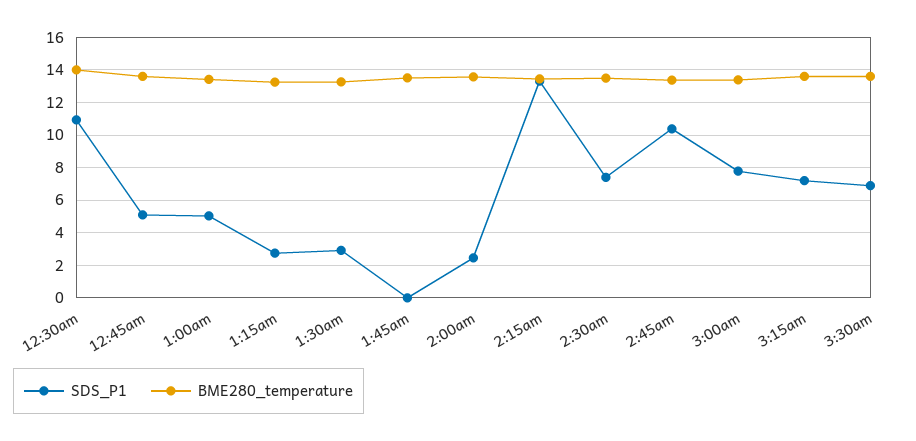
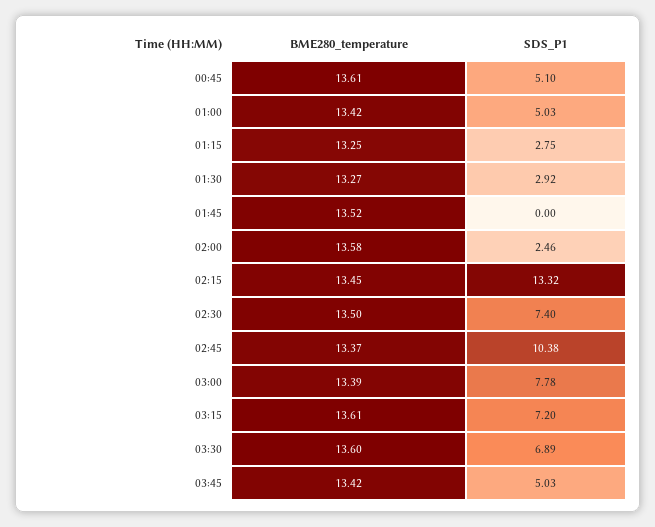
SDS_P1, 12:30am: 11 -> none
BME280_temperature, 12:30am: 14 -> none
BME280_temperature, 03:45: none -> 13.42
SDS_P1, 03:45: none -> 5.03

